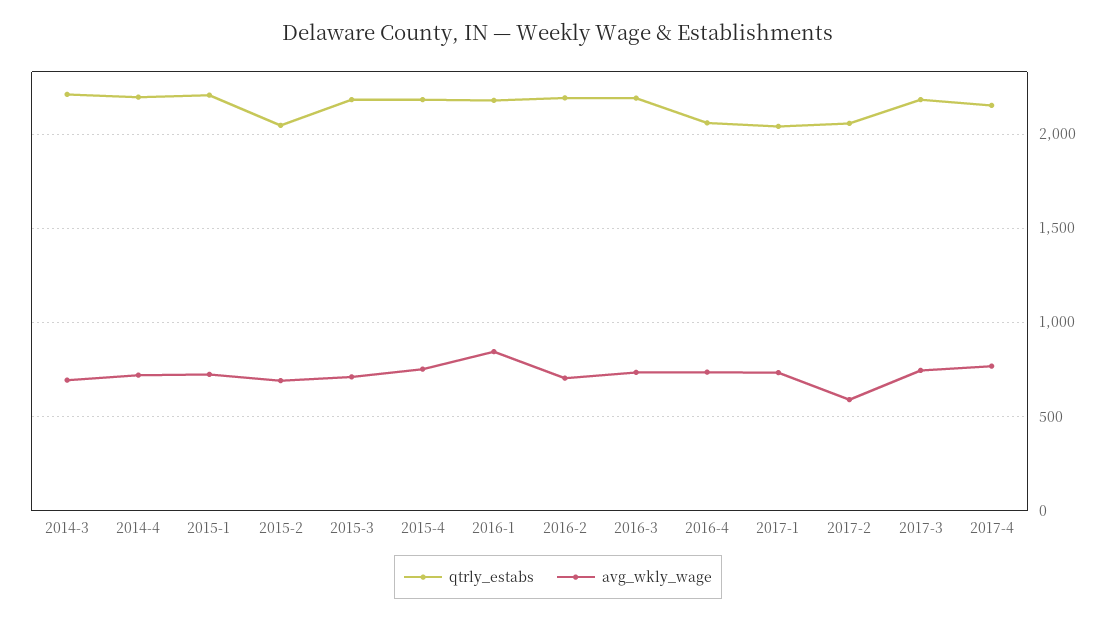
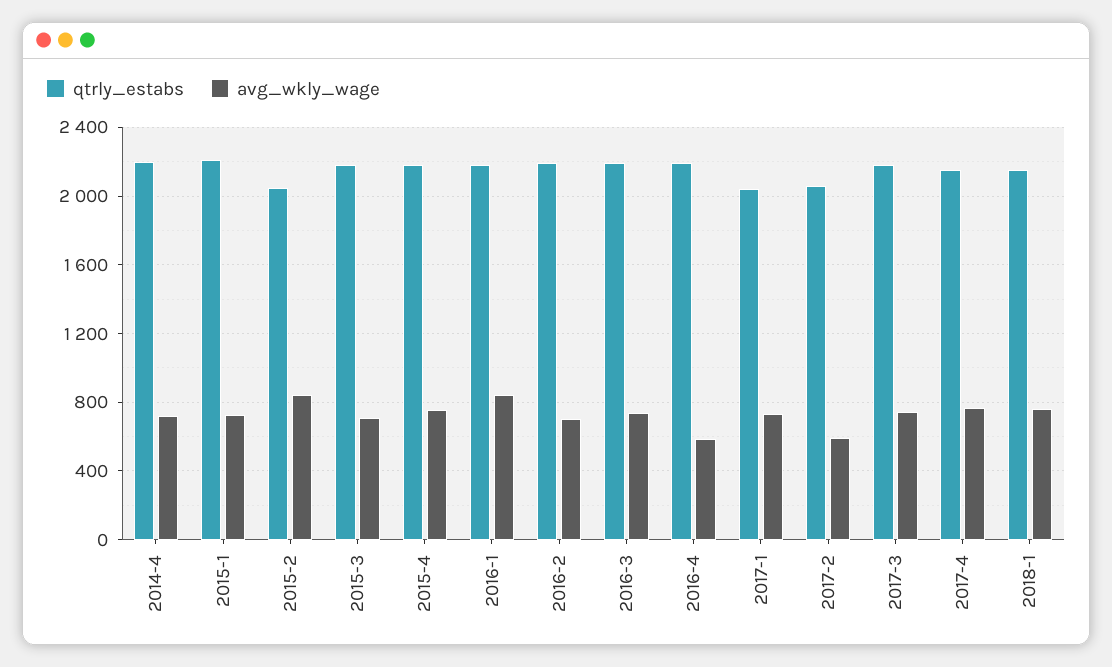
qtrly_estabs, 2014-3: 2200 -> none
avg_wkly_wage, 2014-3: 700 -> none
avg_wkly_wage, 2015-2: 700 -> 850
qtrly_estabs, 2016-4: 2050 -> 2200
avg_wkly_wage, 2016-4: 750 -> 600
qtrly_estabs, 2018-1: none -> 2150
avg_wkly_wage, 2018-1: none -> 750

